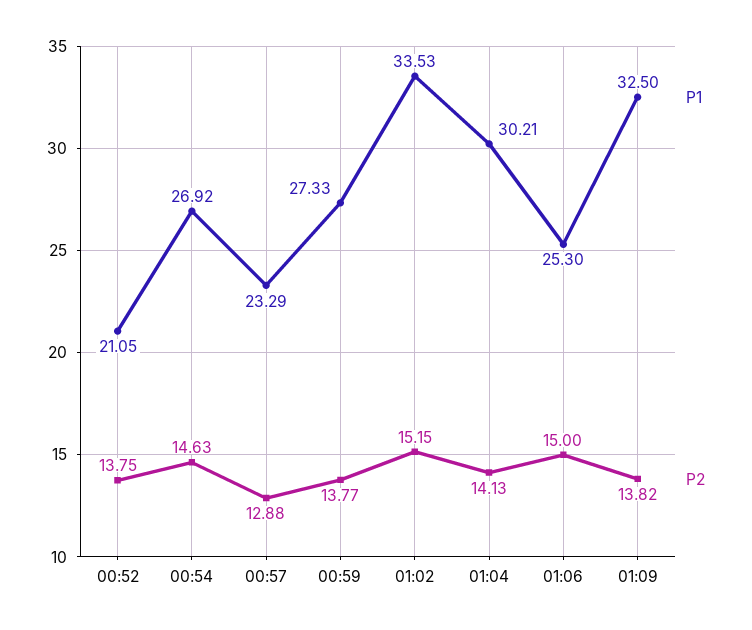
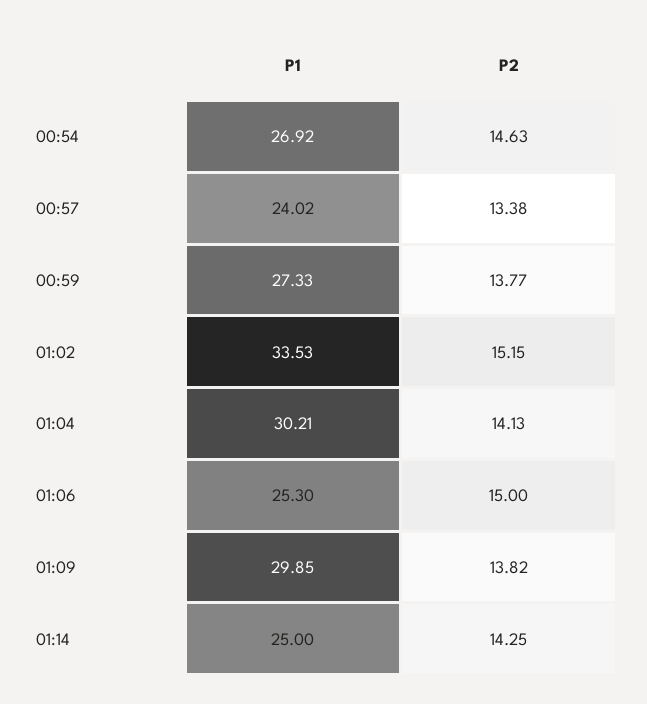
P1, 00:52: 21.05 -> none
P2, 00:52: 13.75 -> none
P1, 00:57: 23.29 -> 24.02
P2, 00:57: 12.88 -> 13.38
P1, 01:09: 32.5 -> 29.85
P1, 01:14: none -> 25
P2, 01:14: none -> 14.25

